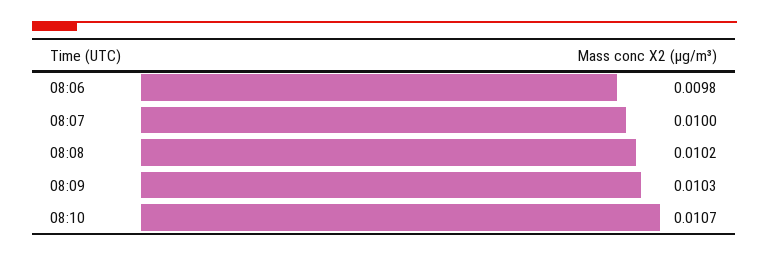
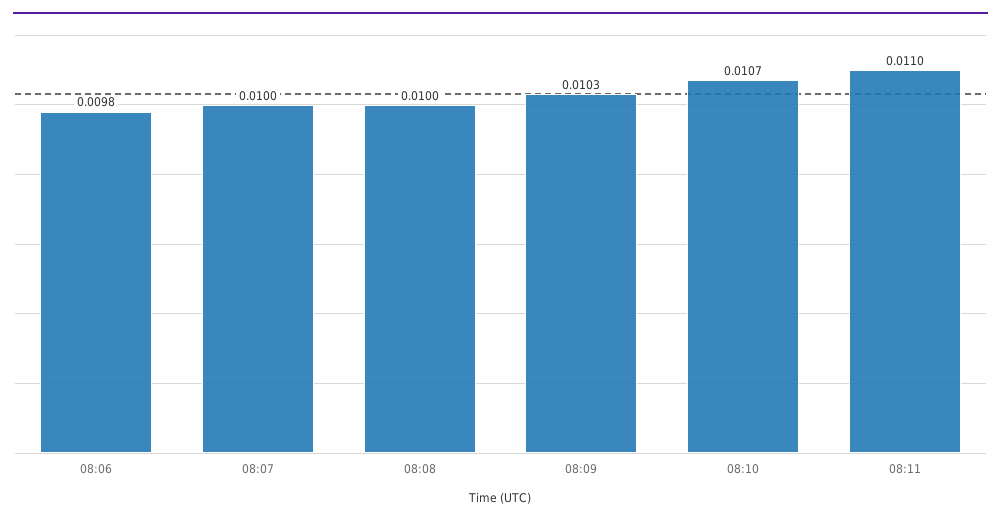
08:08: 0.0102 -> 0.01
08:11: none -> 0.011

